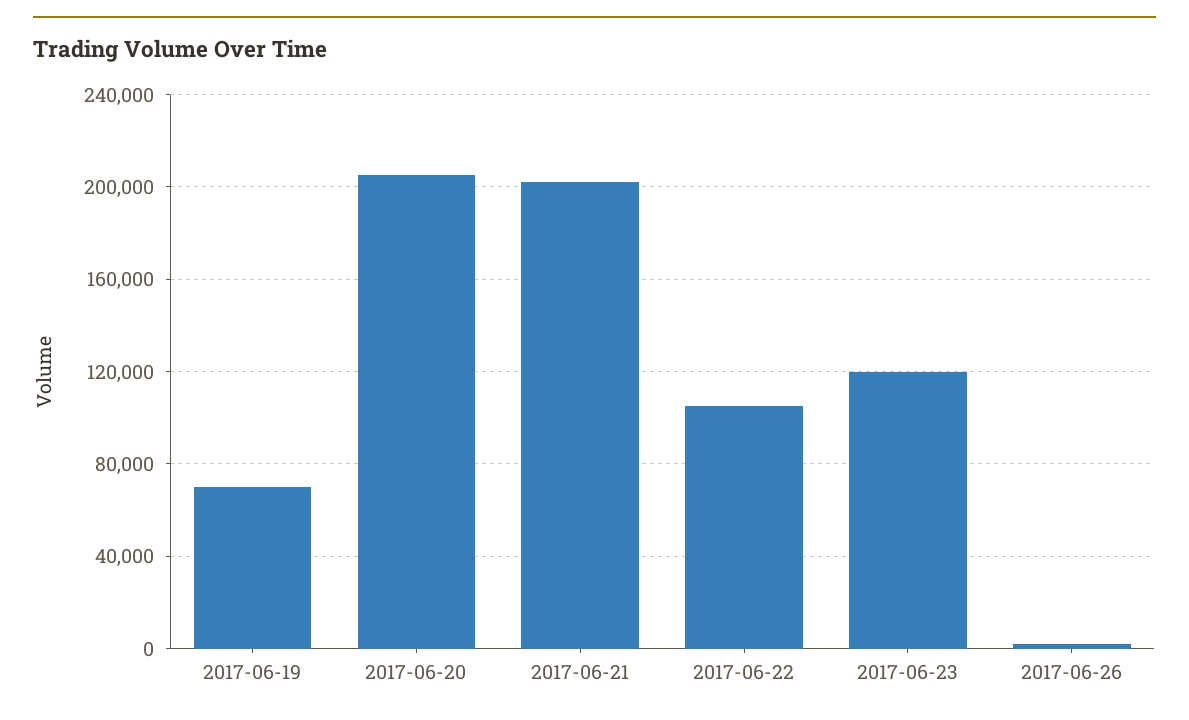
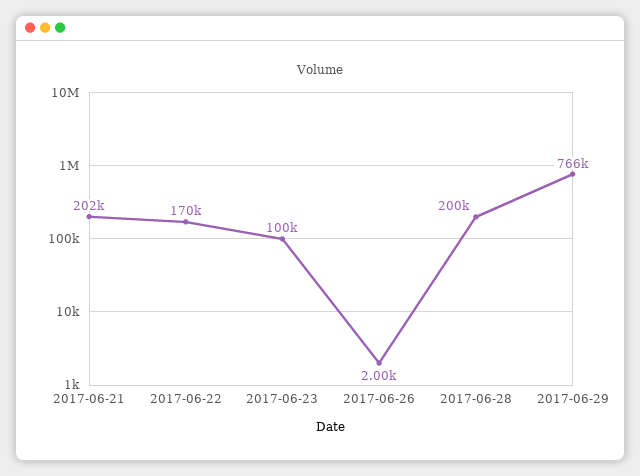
2017-06-19: 70000 -> none
2017-06-20: 205000 -> none
2017-06-22: 105000 -> 170000
2017-06-23: 120000 -> 100000
2017-06-28: none -> 200000
2017-06-29: none -> 766000

